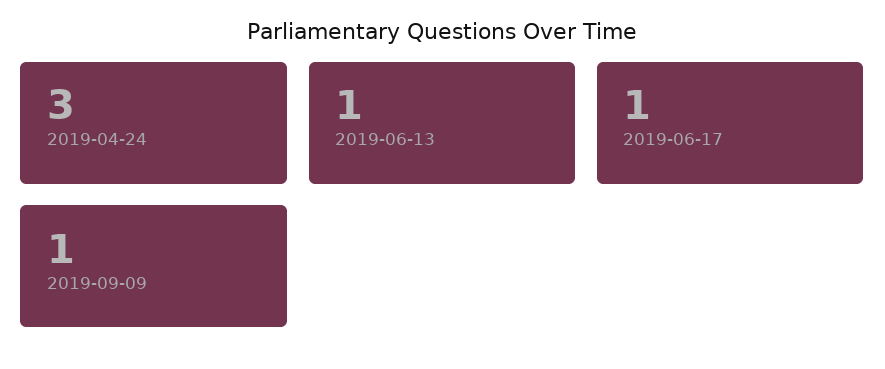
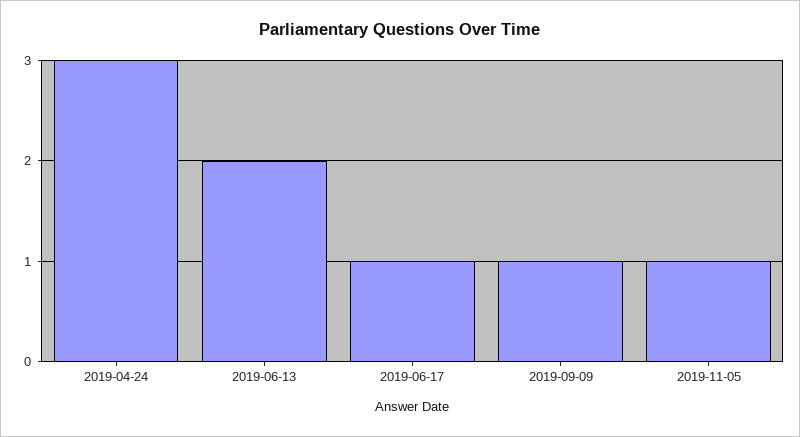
2019-06-13: 1 -> 2
2019-11-05: none -> 1

